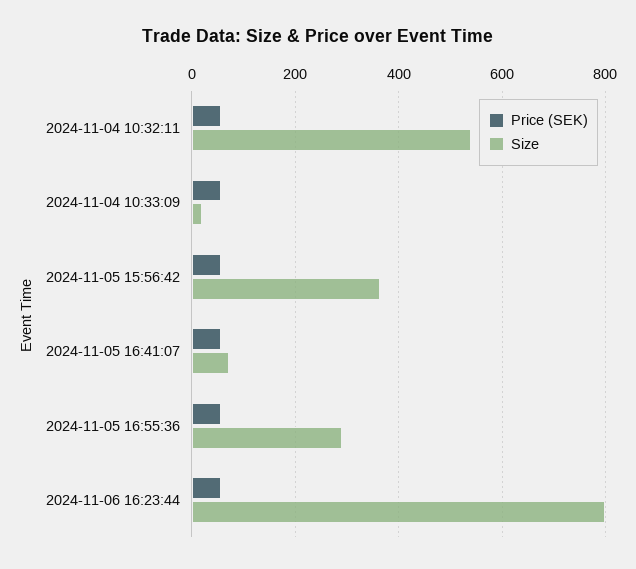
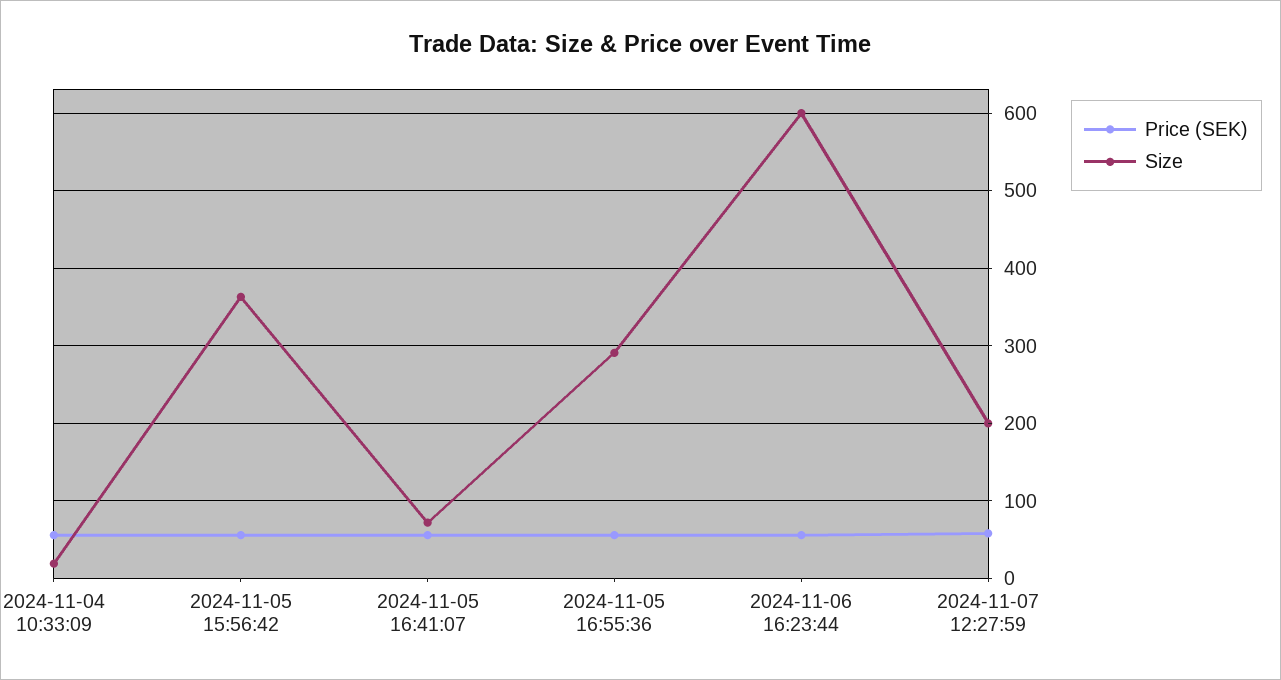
Price (SEK), 2024-11-04 10:32:11: 60 -> none
Size, 2024-11-04 10:32:11: 540 -> none
Size, 2024-11-06 16:23:44: 800 -> 600
Price (SEK), 2024-11-07 12:27:59: none -> 60
Size, 2024-11-07 12:27:59: none -> 200

